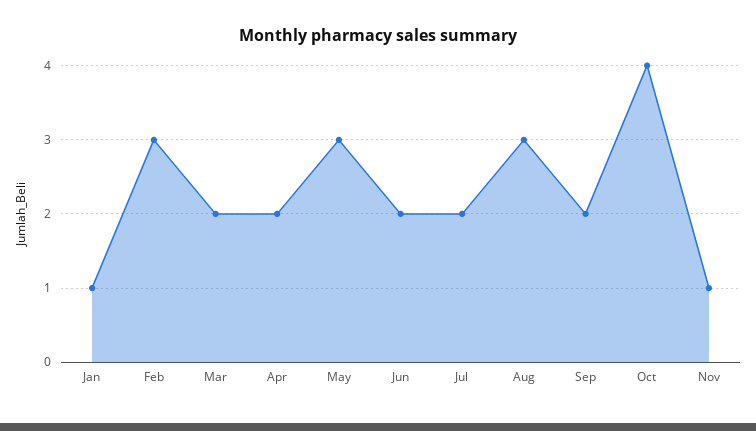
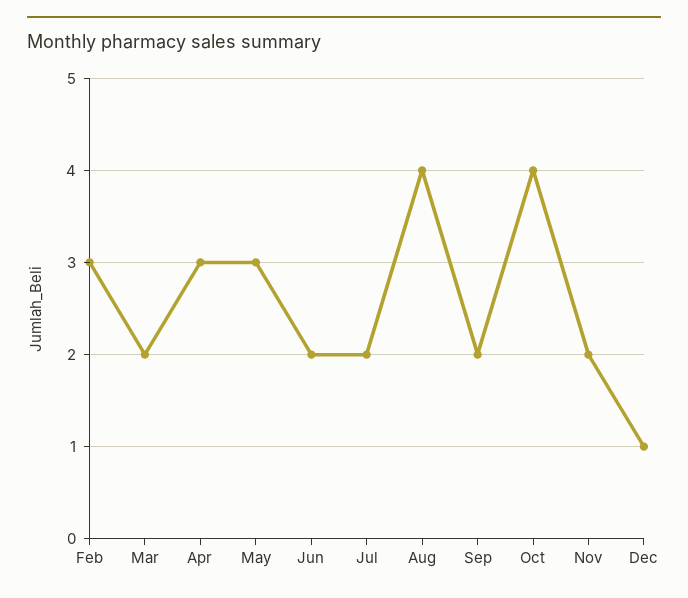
Jan: 1 -> none
Apr: 2 -> 3
Aug: 3 -> 4
Nov: 1 -> 2
Dec: none -> 1

